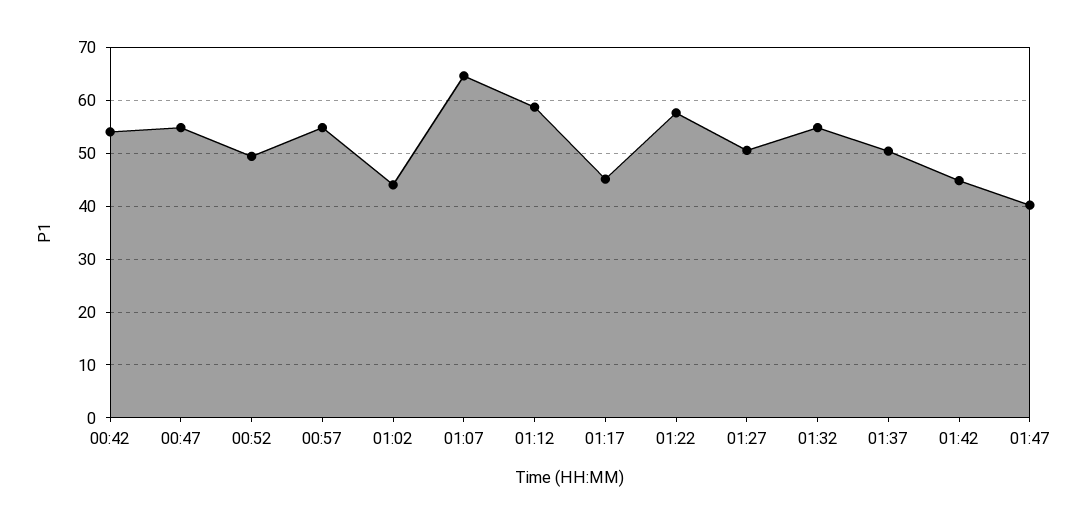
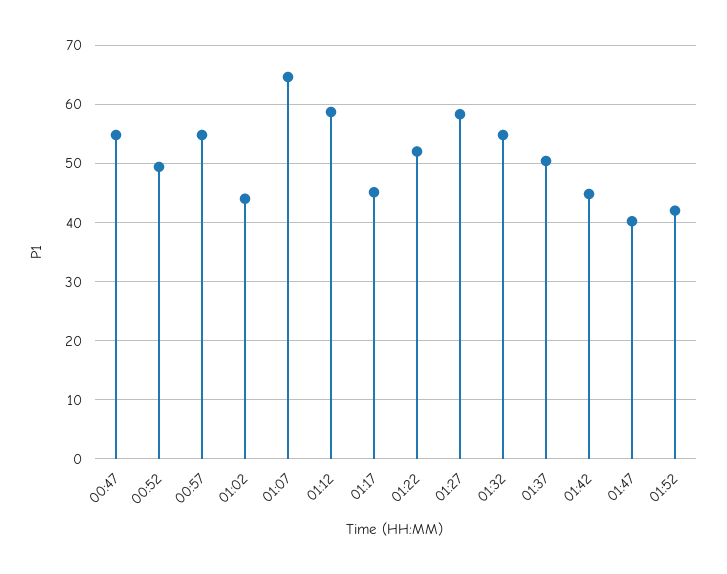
00:42: 54 -> none
01:22: 58 -> 52
01:27: 50 -> 58
01:52: none -> 42

